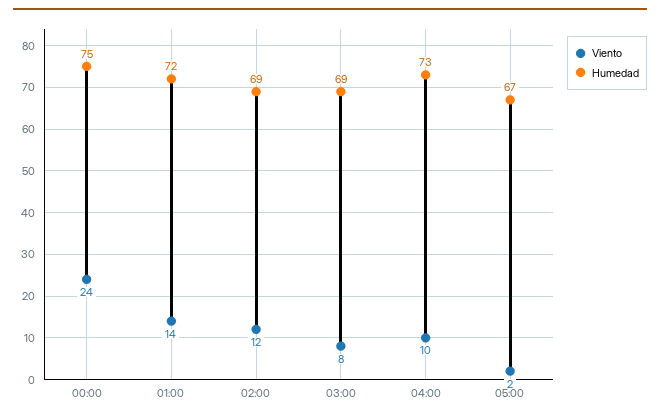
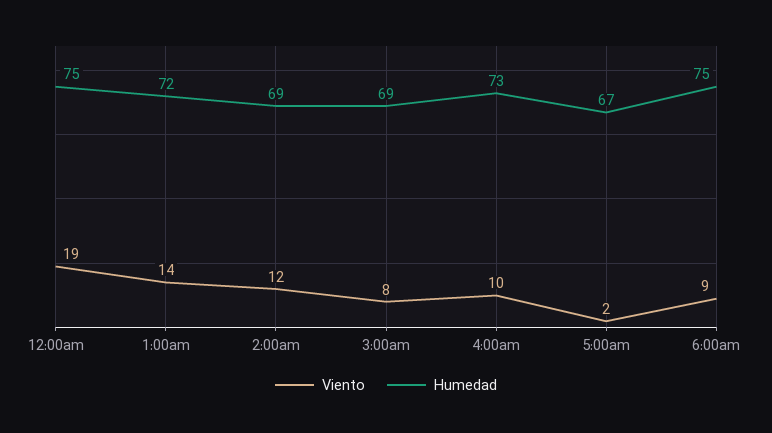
Viento, 00:00: 24 -> 19
Viento, 6:00am: none -> 9
Humedad, 6:00am: none -> 75

